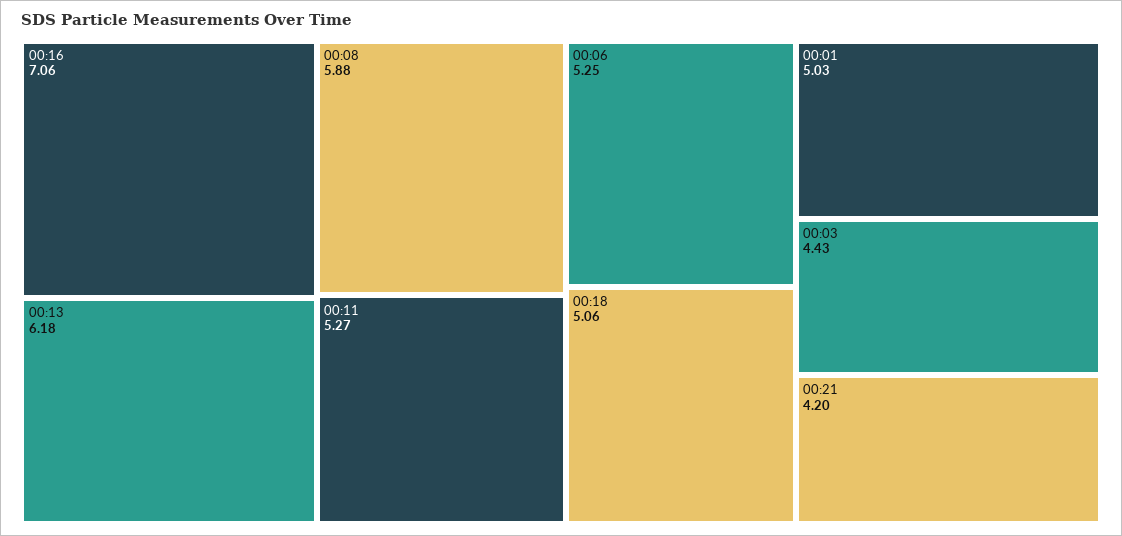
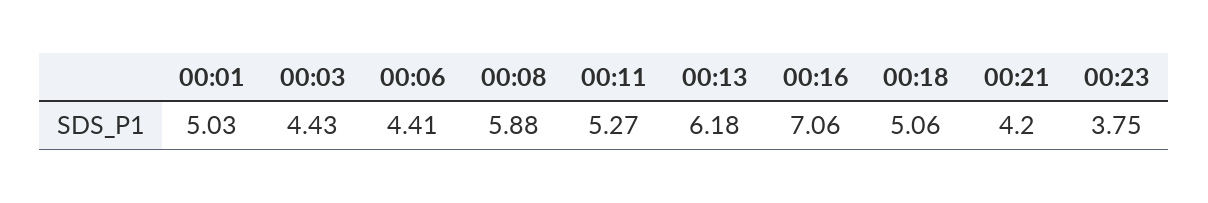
00:06: 5.25 -> 4.41
00:23: none -> 3.75

